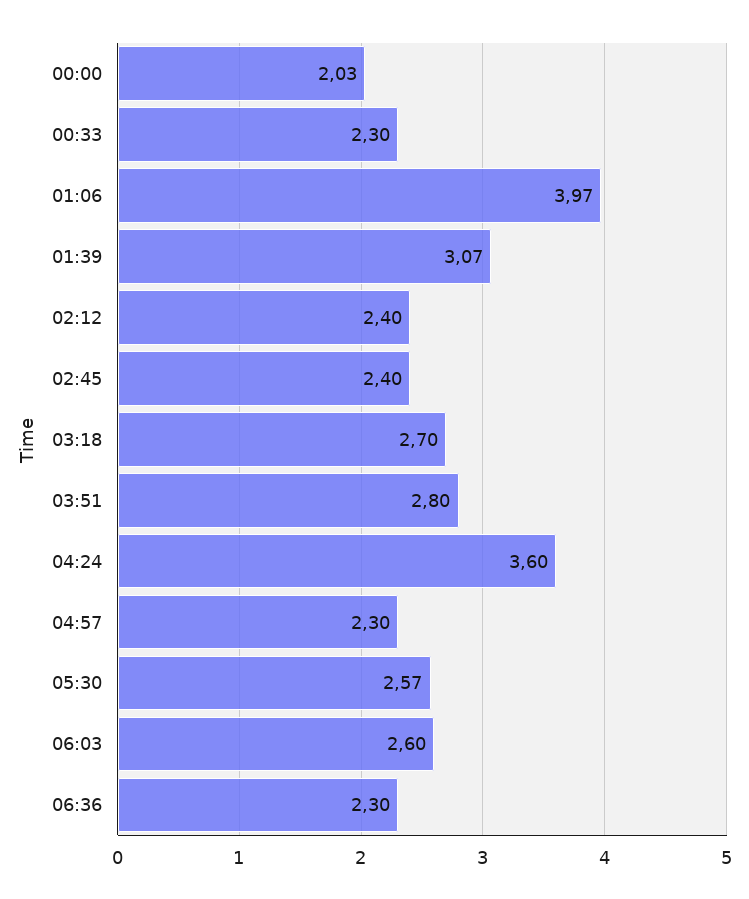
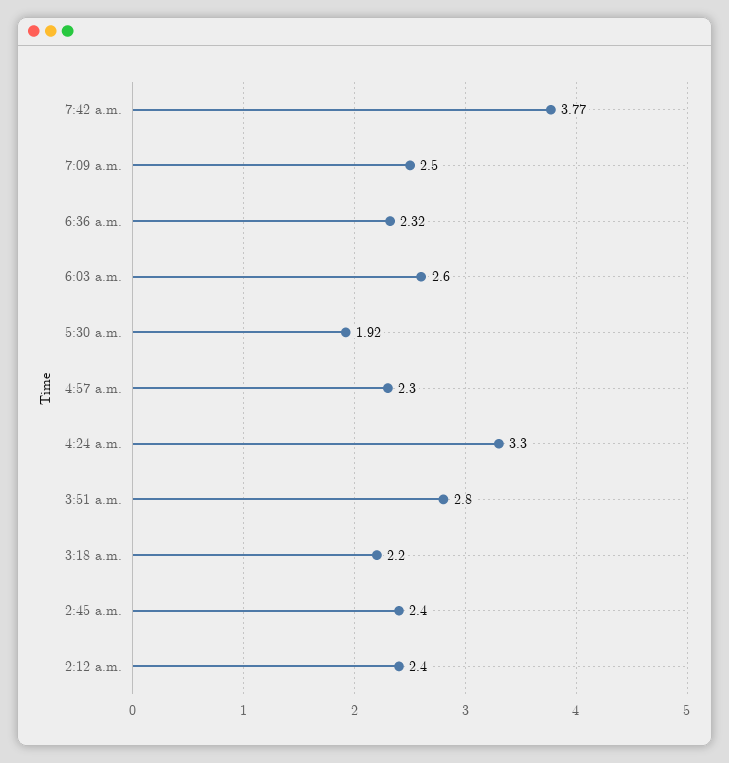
00:00: 2.03 -> none
00:33: 2.3 -> none
01:06: 3.97 -> none
01:39: 3.07 -> none
03:18: 2.7 -> 2.2
04:24: 3.6 -> 3.3
05:30: 2.57 -> 1.92
06:36: 2.3 -> 2.32
7:42 a.m.: none -> 3.77
7:09 a.m.: none -> 2.5

